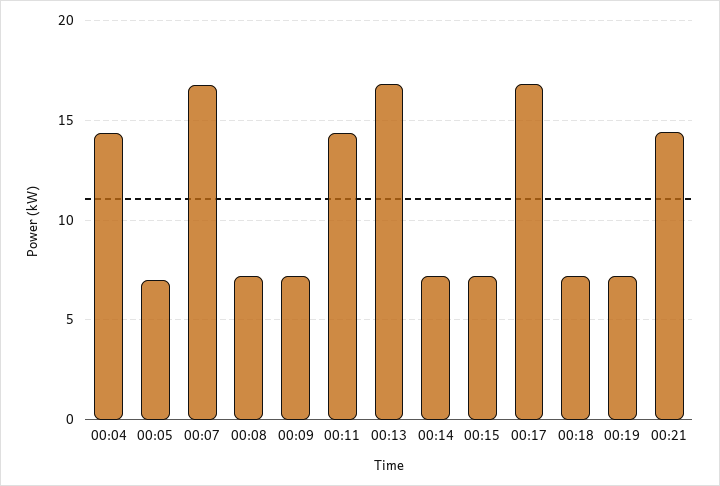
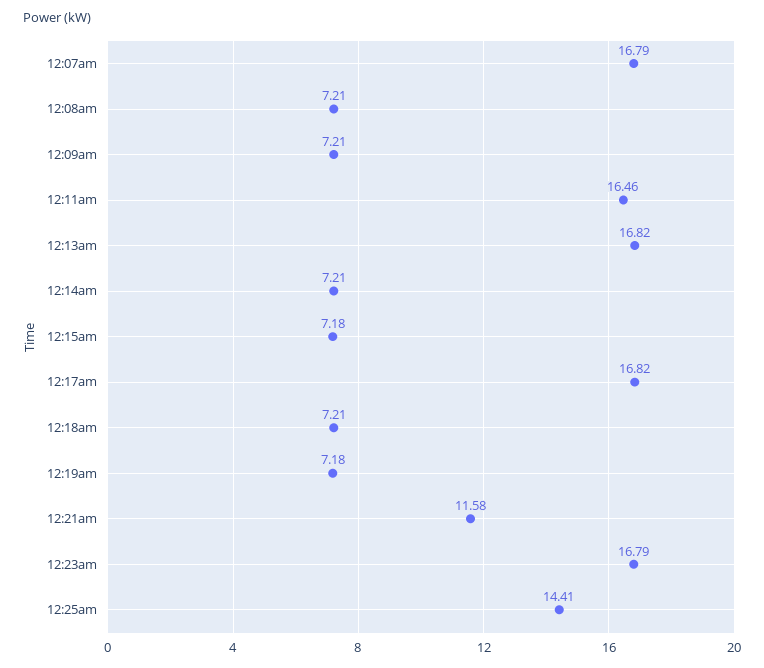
00:04: 14.5 -> none
00:05: 7 -> none
00:11: 14.5 -> 16.46
00:21: 14.5 -> 11.58
12:23am: none -> 16.79
12:25am: none -> 14.41

